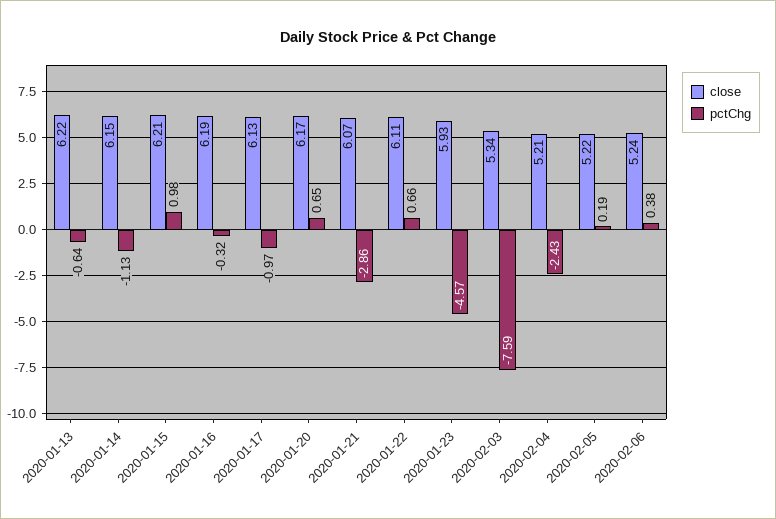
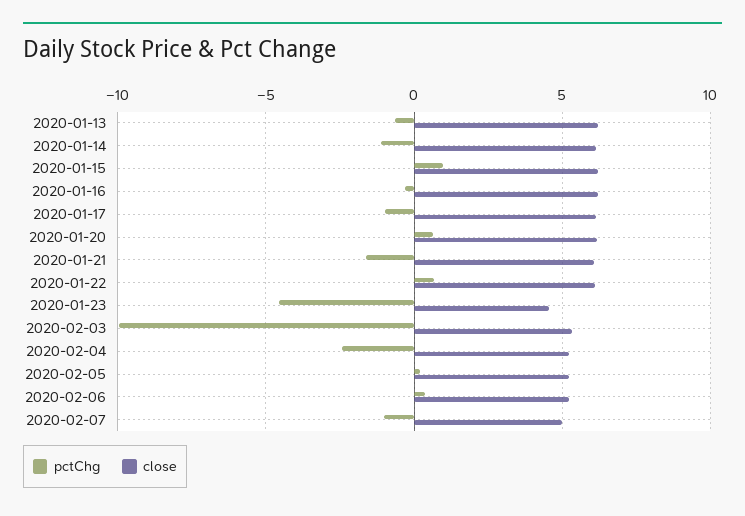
pctChg, 2020-01-21: -2.86 -> -1.5
close, 2020-01-23: 5.93 -> 4.5
pctChg, 2020-02-03: -7.59 -> -10
pctChg, 2020-02-07: none -> -1
close, 2020-02-07: none -> 5

